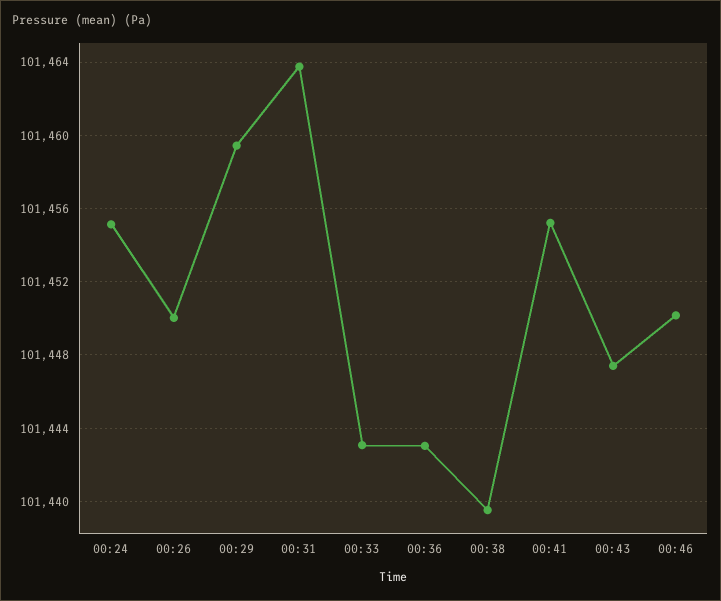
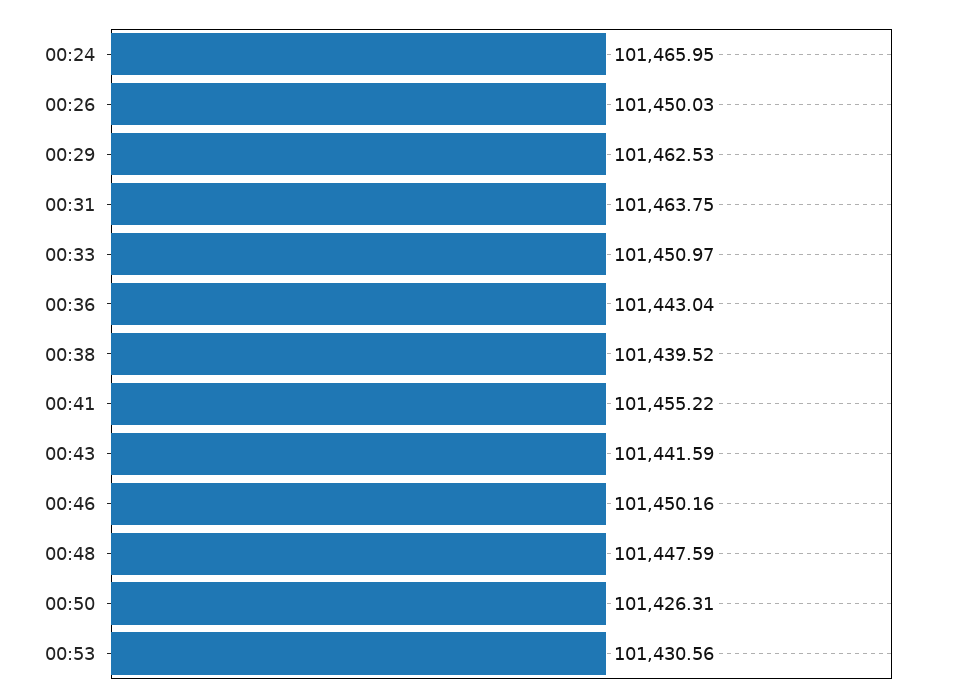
00:24: 101455 -> 101465.95
00:29: 101459.5 -> 101462.53
00:33: 101443 -> 101450.97
00:43: 101447.5 -> 101441.59
00:48: none -> 101447.59
00:50: none -> 101426.31
00:53: none -> 101430.56

